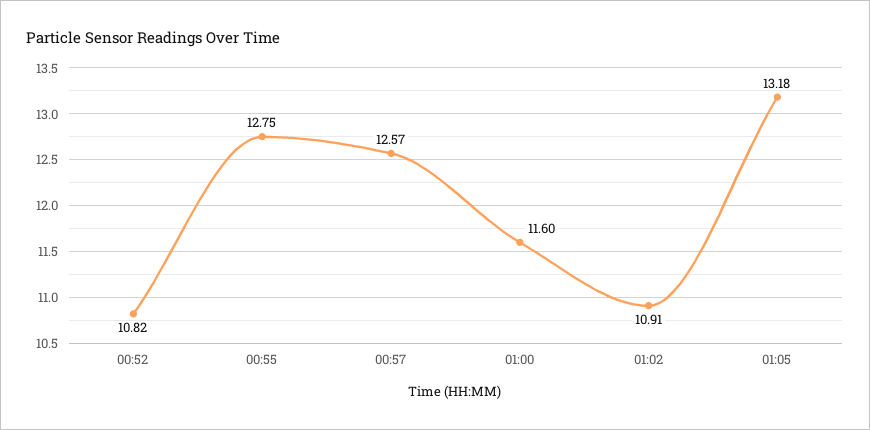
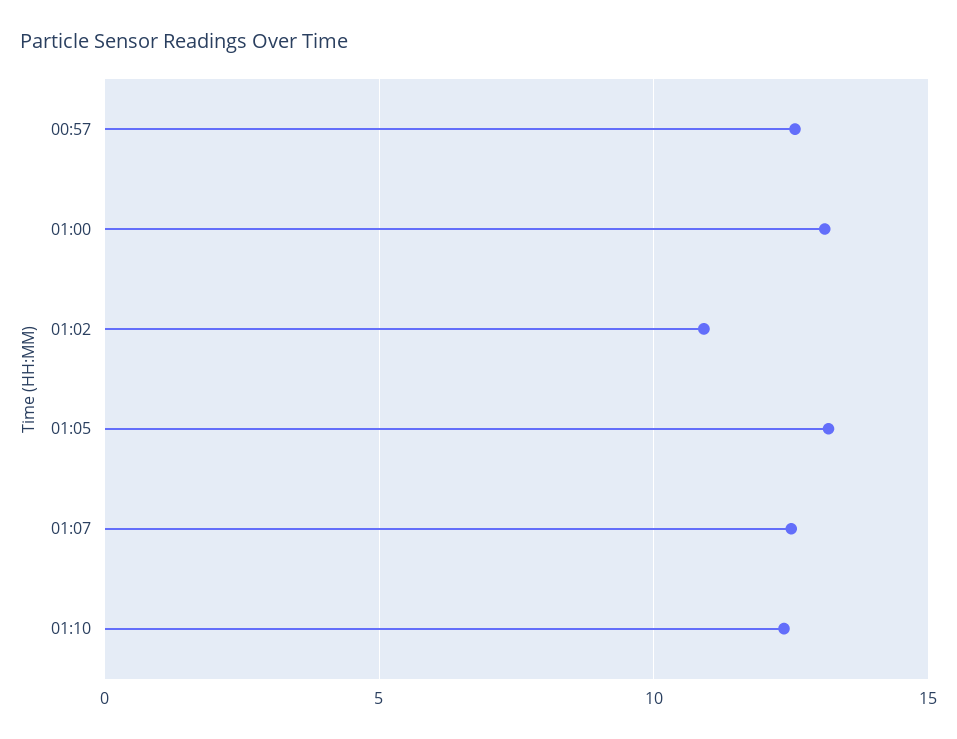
00:52: 10.82 -> none
00:55: 12.75 -> none
01:00: 11.6 -> 13
01:07: none -> 12.5
01:10: none -> 12.5

